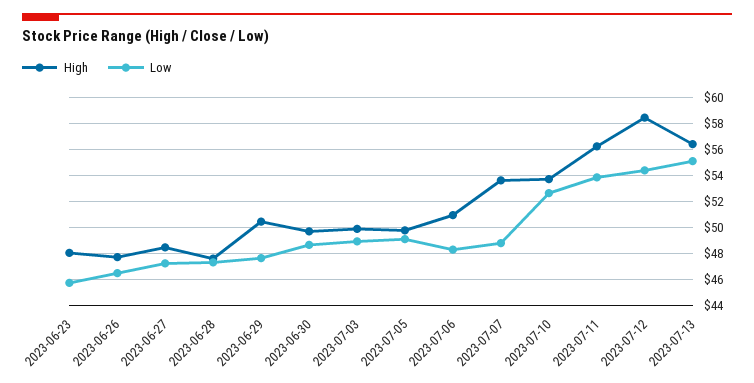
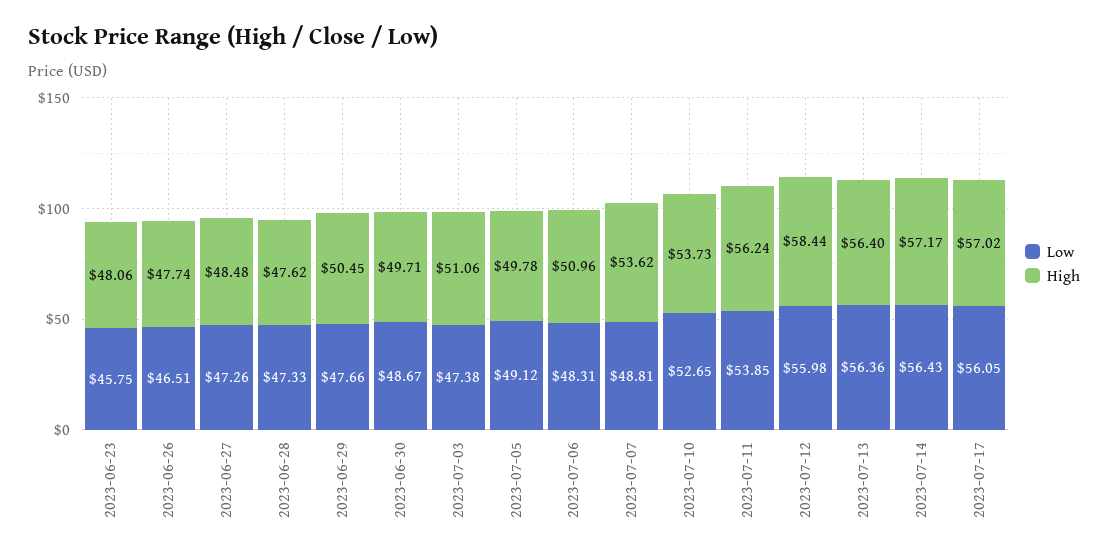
High, 2023-07-03: 50 -> 51.06
Low, 2023-07-03: 49 -> 47.38
Low, 2023-07-12: 54.5 -> 55.98
Low, 2023-07-13: 55 -> 56.36
Low, 2023-07-14: none -> 56.43
High, 2023-07-14: none -> 57.17
Low, 2023-07-17: none -> 56.05
High, 2023-07-17: none -> 57.02

